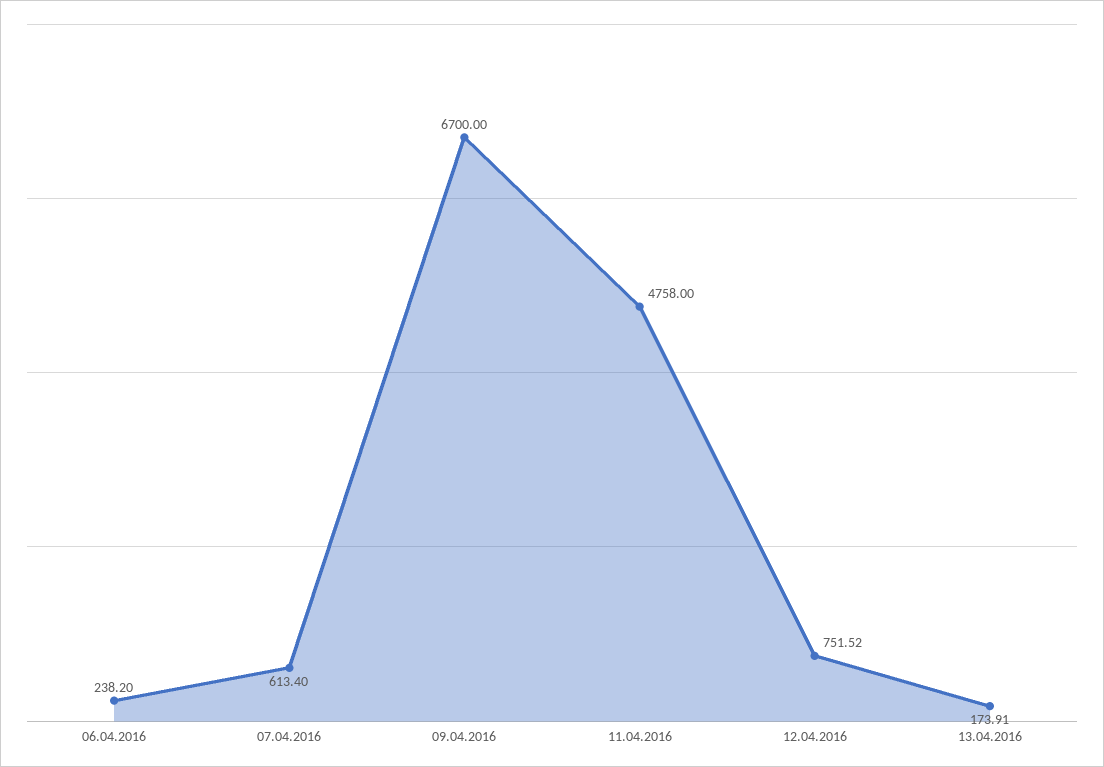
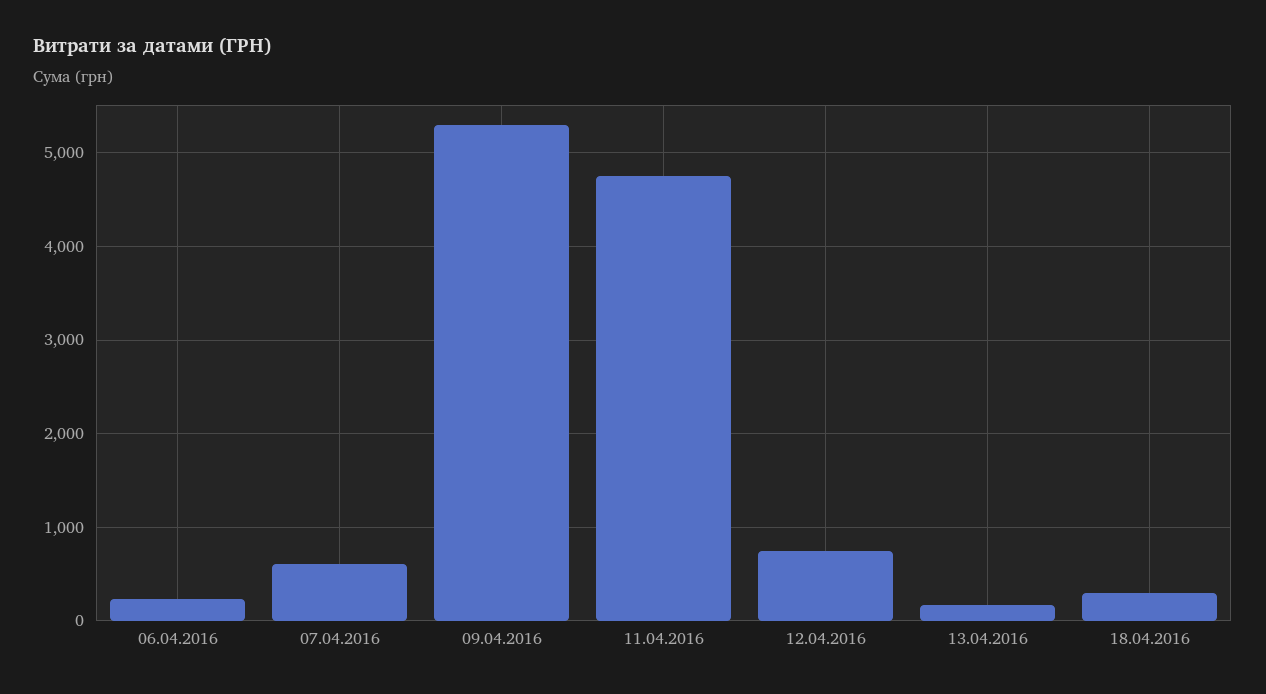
09.04.2016: 6700 -> 5300
18.04.2016: none -> 300

